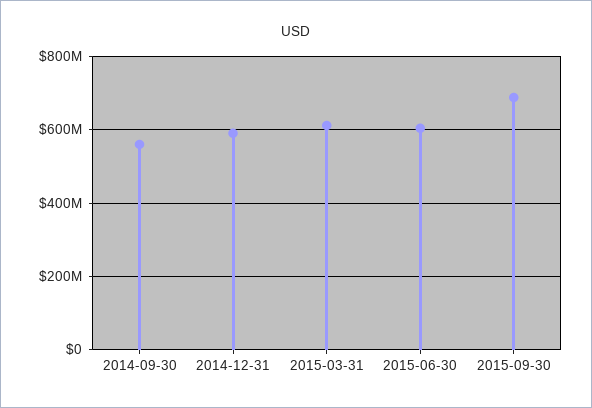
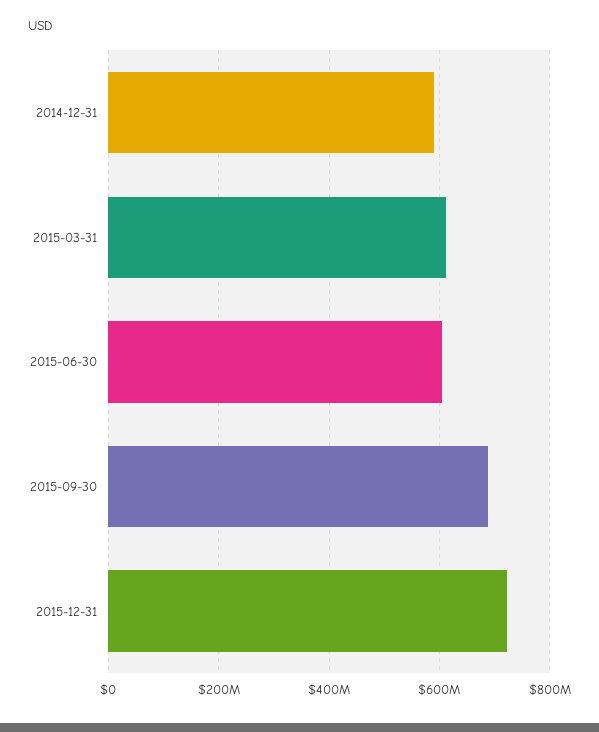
2014-09-30: 560000000 -> none
2015-12-31: none -> 720000000

